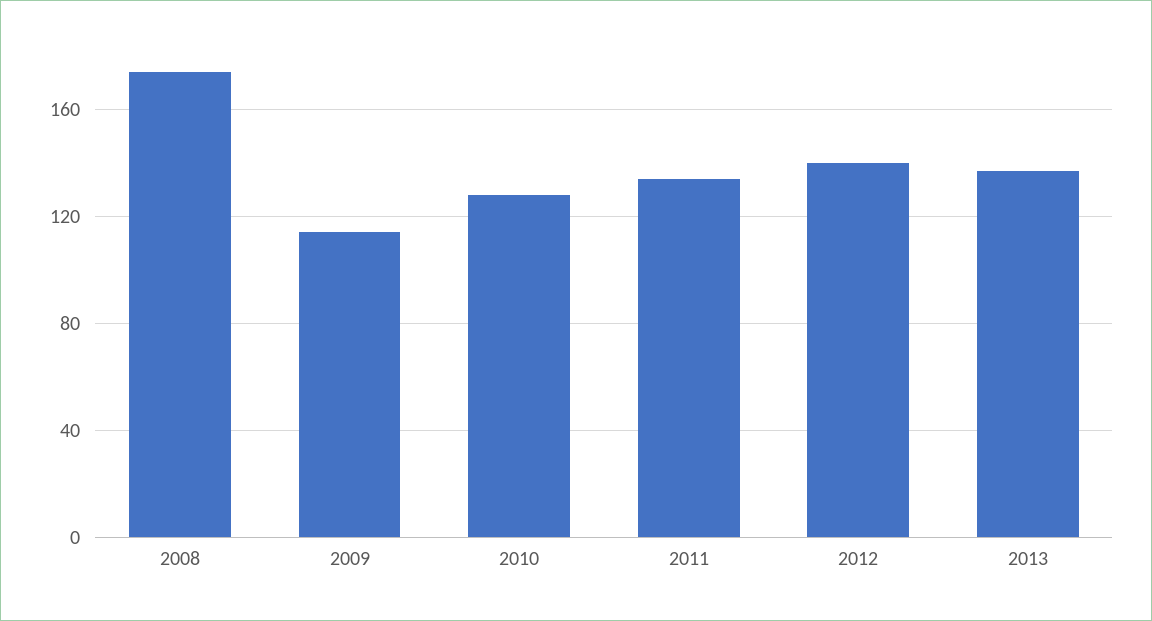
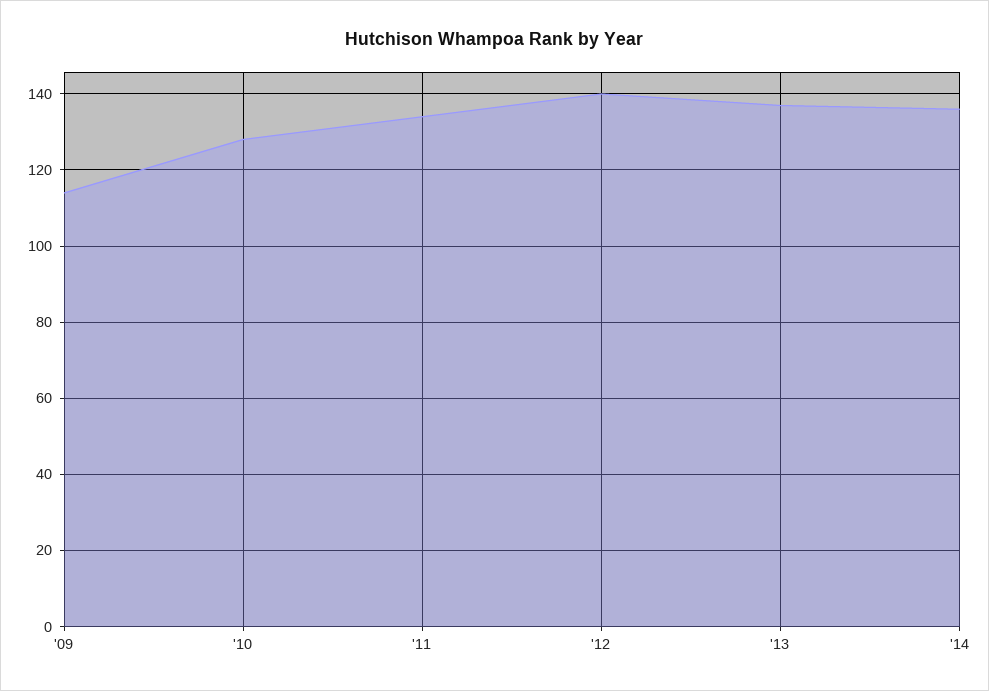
2008: 175 -> none
'14: none -> 135

